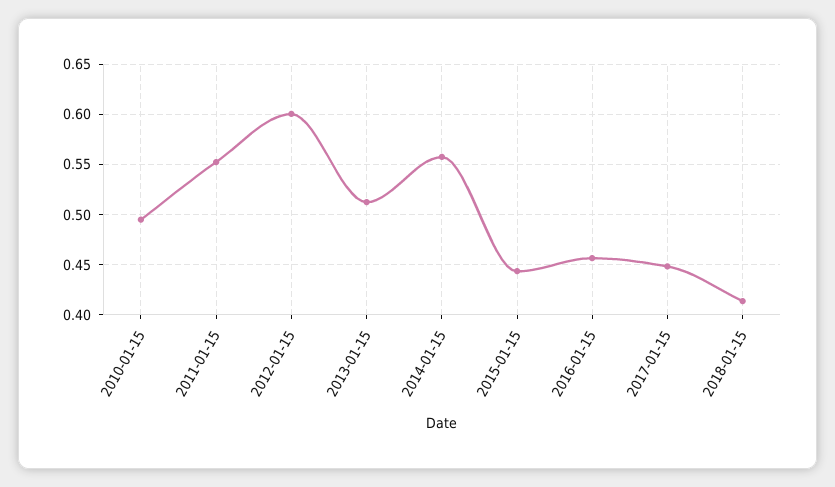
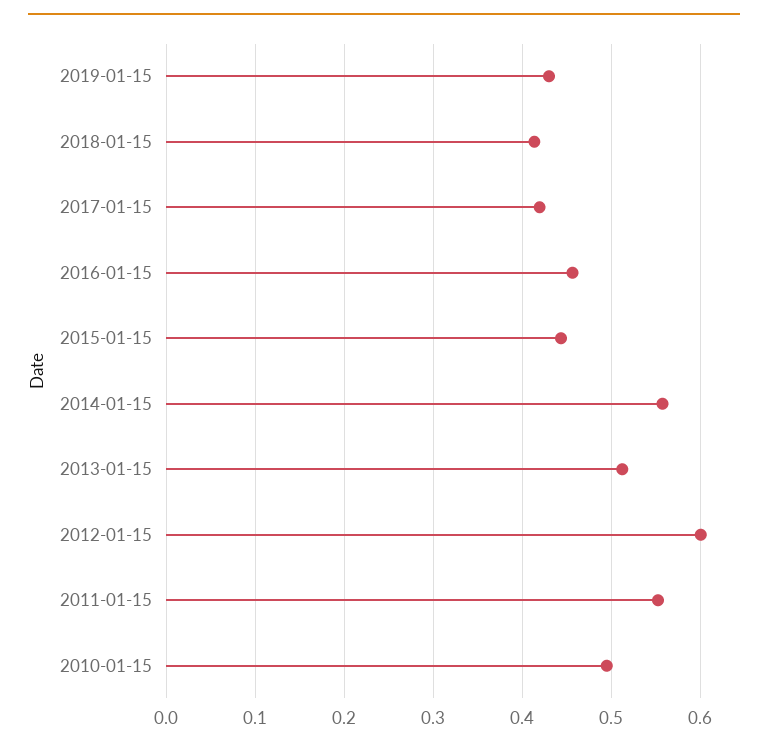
2017-01-15: 0.45 -> 0.42
2019-01-15: none -> 0.43

